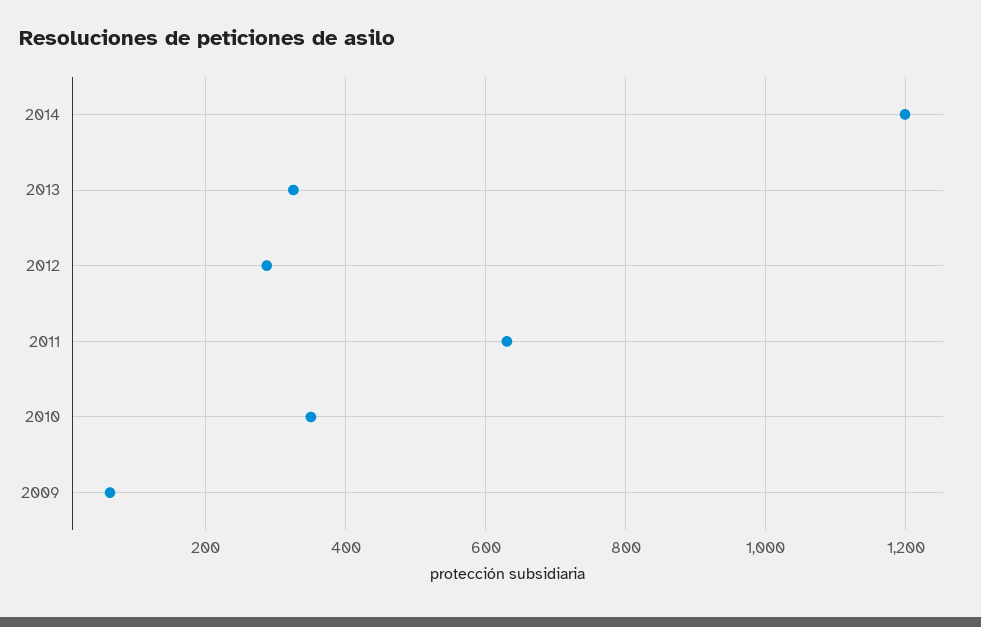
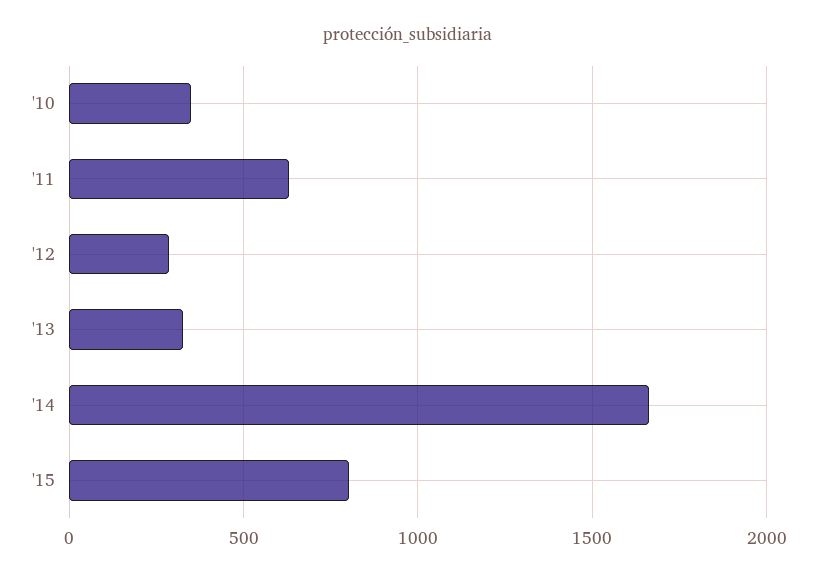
2014: 1200 -> 1650
2009: 60 -> none
'15: none -> 800

